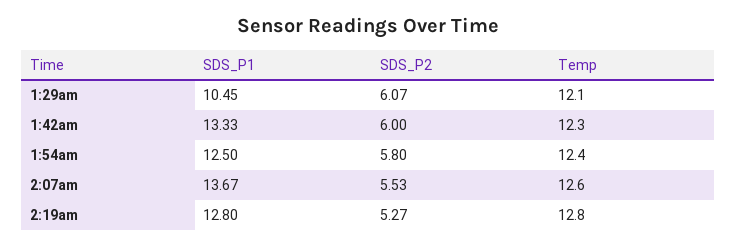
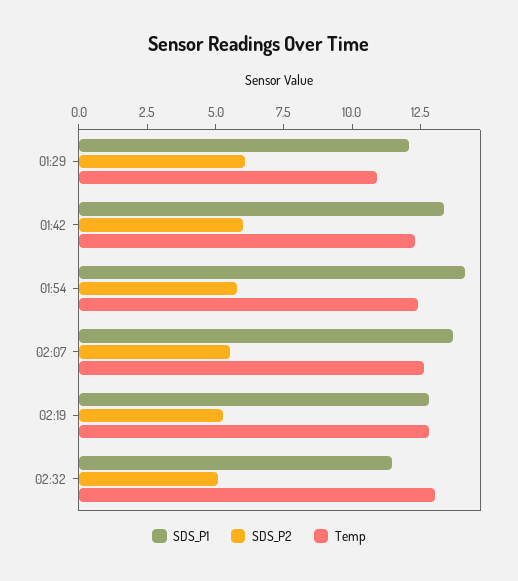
SDS_P1, 1:29am: 10.45 -> 12
Temp, 1:29am: 12.1 -> 11
SDS_P1, 1:54am: 12.5 -> 14
SDS_P1, 02:32: none -> 11.5
SDS_P2, 02:32: none -> 5
Temp, 02:32: none -> 13

